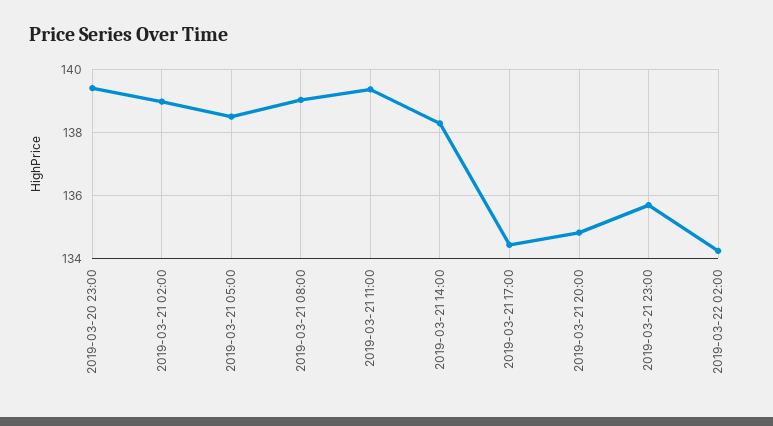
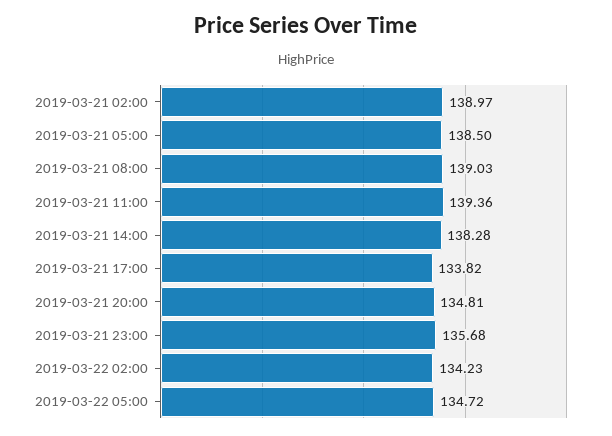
2019-03-20 23:00: 139.4 -> none
2019-03-21 17:00: 134.4 -> 133.82
2019-03-22 05:00: none -> 134.72

